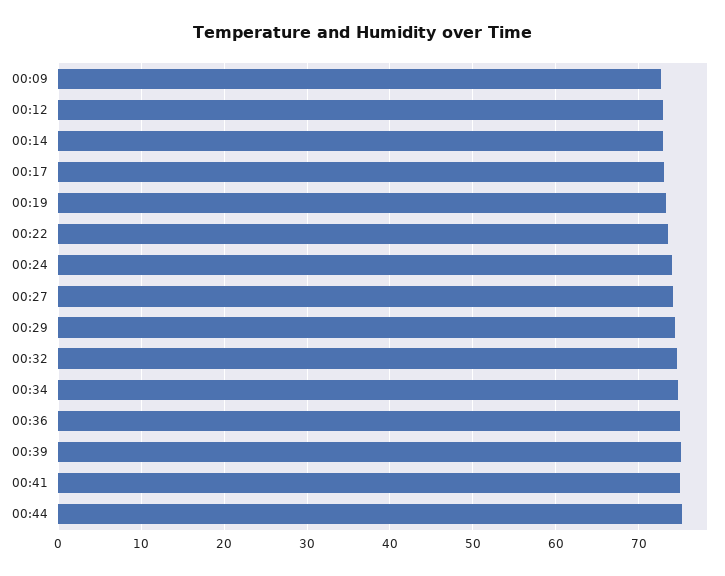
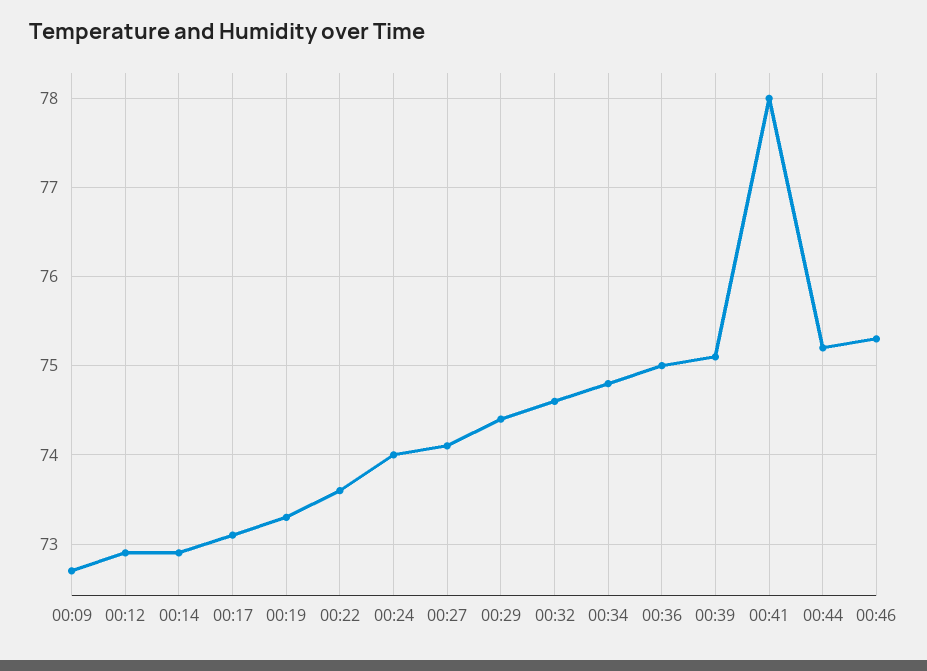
00:41: 75 -> 78
00:46: none -> 75.3

